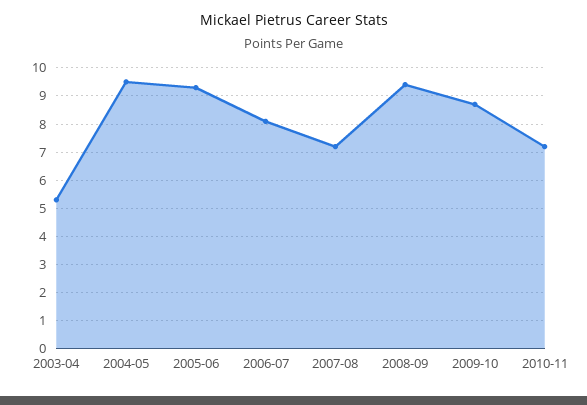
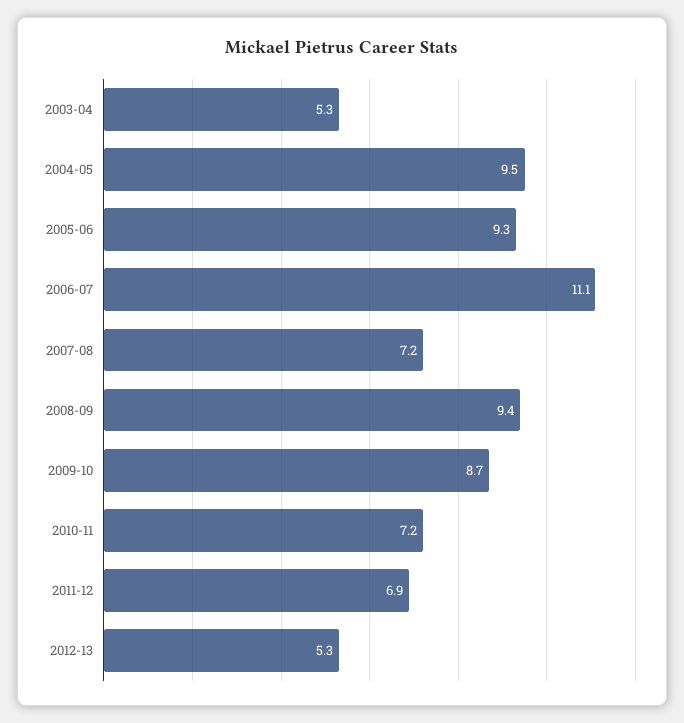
2006-07: 8 -> 11.1
2011-12: none -> 6.9
2012-13: none -> 5.3

